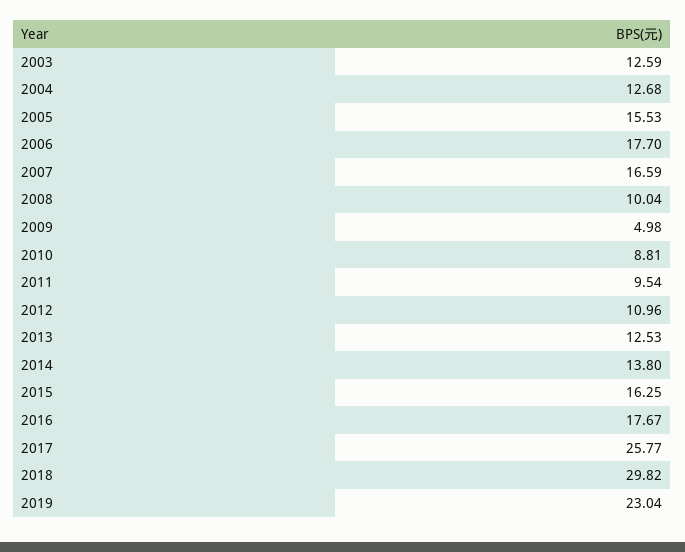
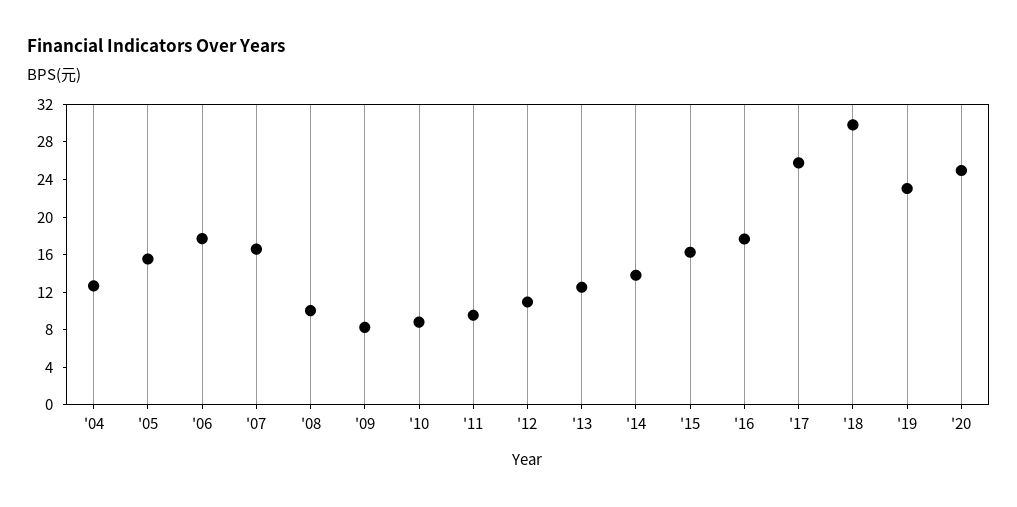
2003: 12.59 -> none
2009: 4.98 -> 8
'20: none -> 25

